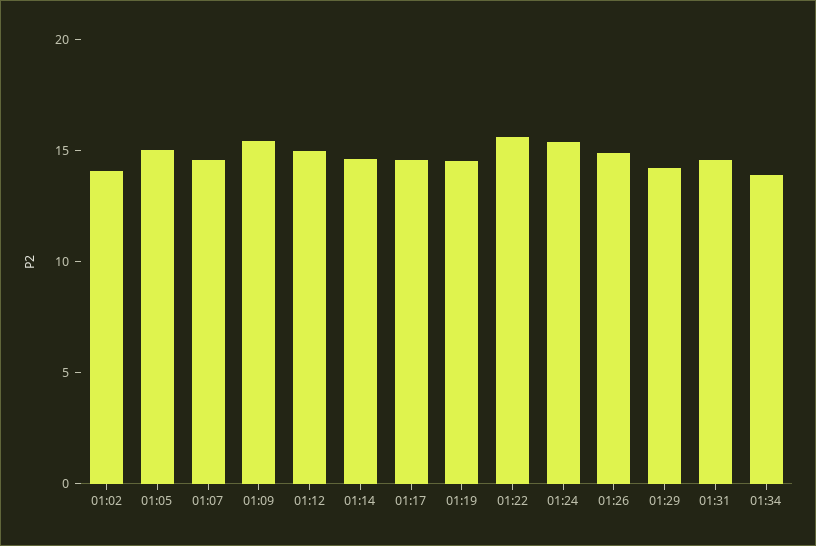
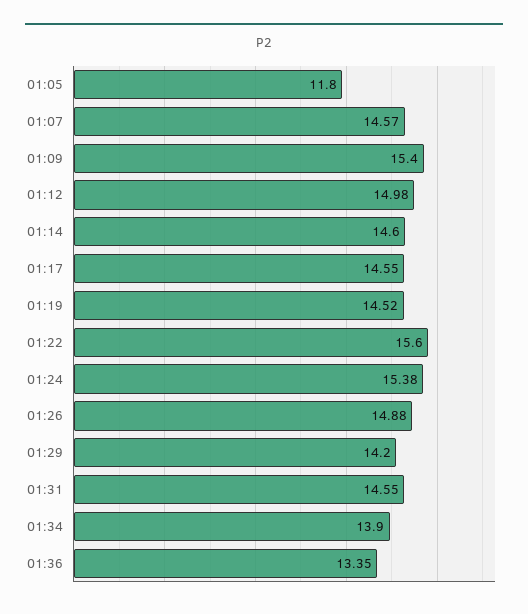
01:02: 14 -> none
01:05: 15 -> 11.8
01:36: none -> 13.35

